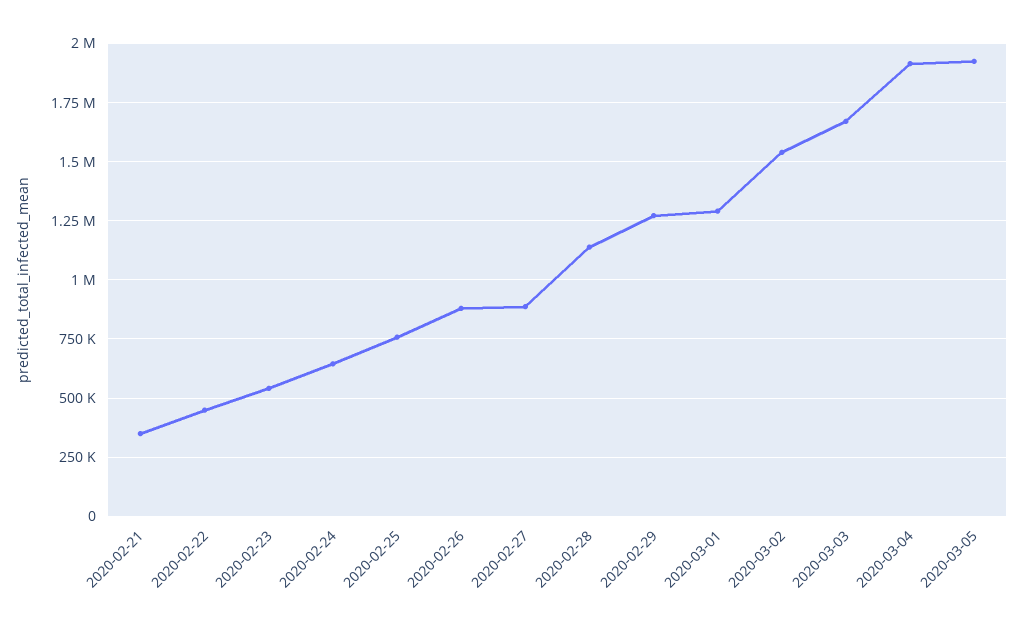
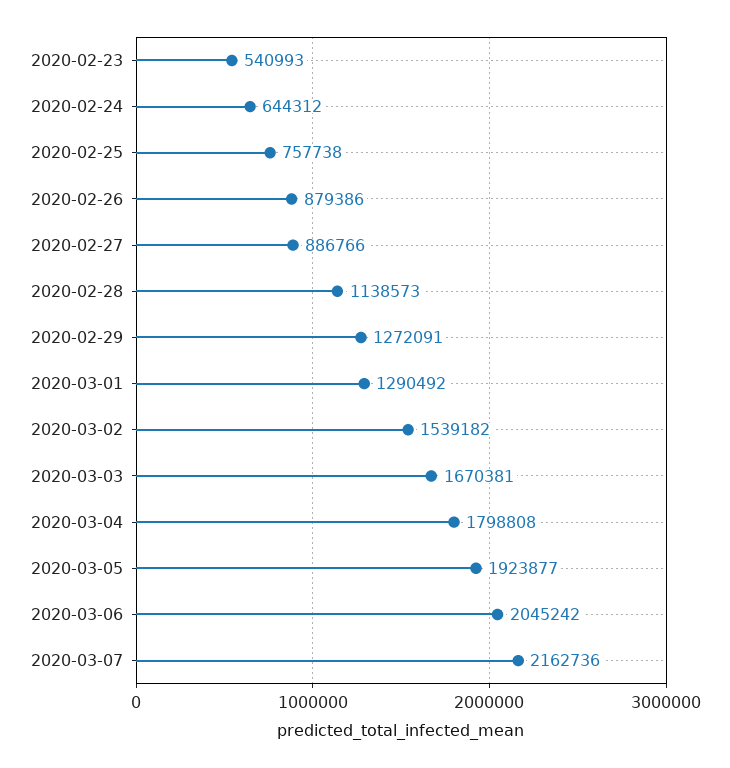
2020-02-21: 350000 -> none
2020-02-22: 450000 -> none
2020-03-04: 1900000 -> 1798808
2020-03-06: none -> 2045242
2020-03-07: none -> 2162736

